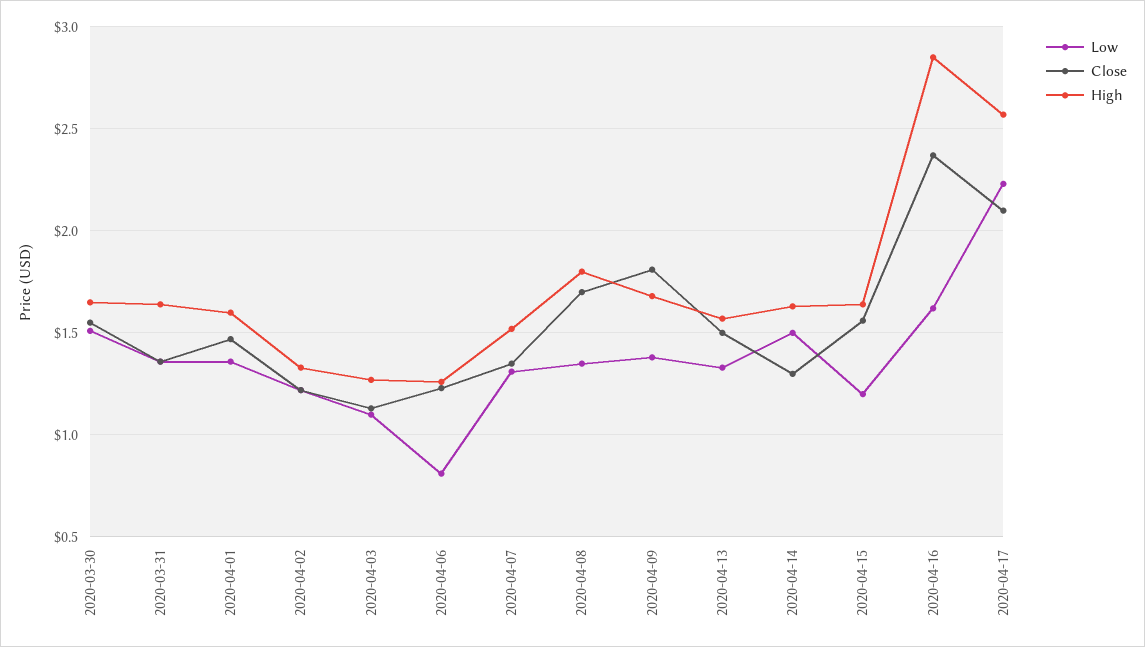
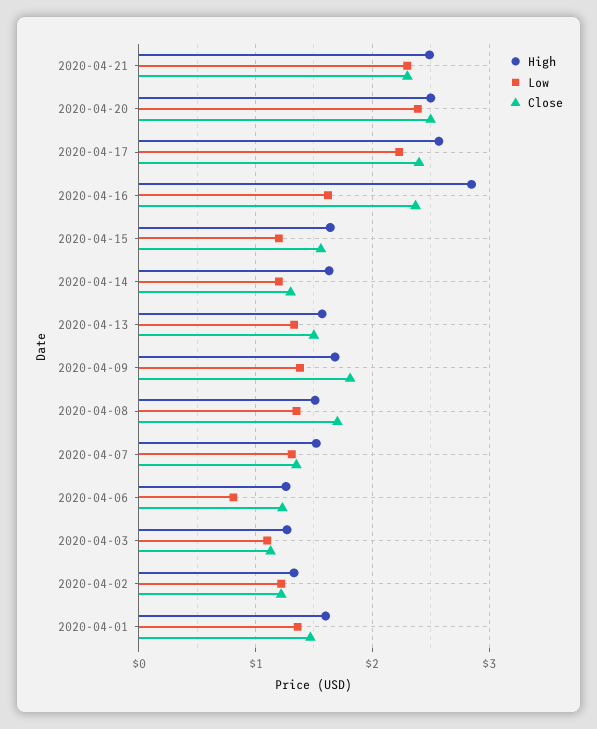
Low, 2020-03-30: 1.5 -> none
Close, 2020-03-30: 1.55 -> none
High, 2020-03-30: 1.65 -> none
Low, 2020-03-31: 1.35 -> none
Close, 2020-03-31: 1.35 -> none
High, 2020-03-31: 1.65 -> none
High, 2020-04-08: 1.8 -> 1.5
Low, 2020-04-14: 1.5 -> 1.2
Close, 2020-04-17: 2.1 -> 2.4
High, 2020-04-21: none -> 2.5
Low, 2020-04-21: none -> 2.3
Close, 2020-04-21: none -> 2.3
High, 2020-04-20: none -> 2.5
Low, 2020-04-20: none -> 2.4
Close, 2020-04-20: none -> 2.5

